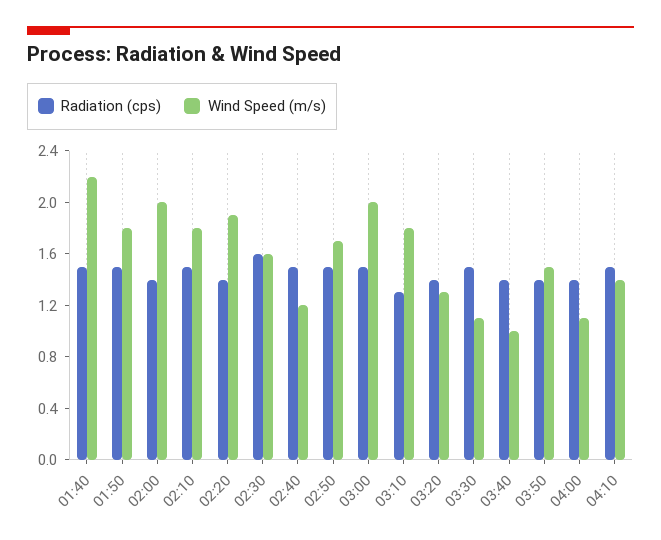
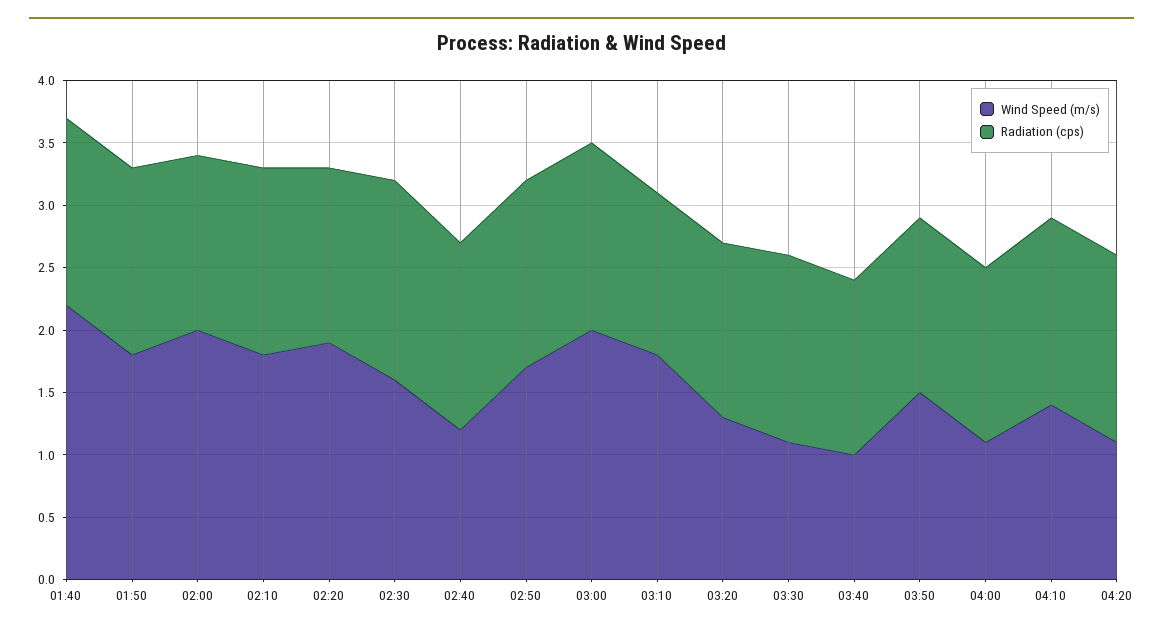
Wind Speed (m/s), 04:20: none -> 1.1
Radiation (cps), 04:20: none -> 1.5

